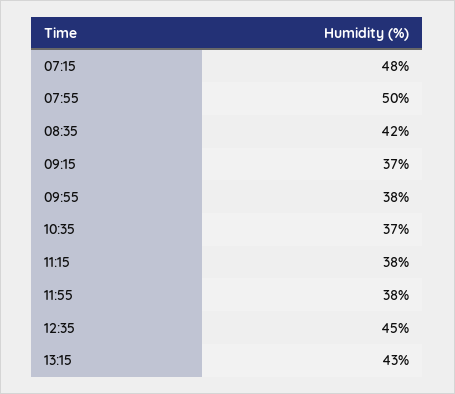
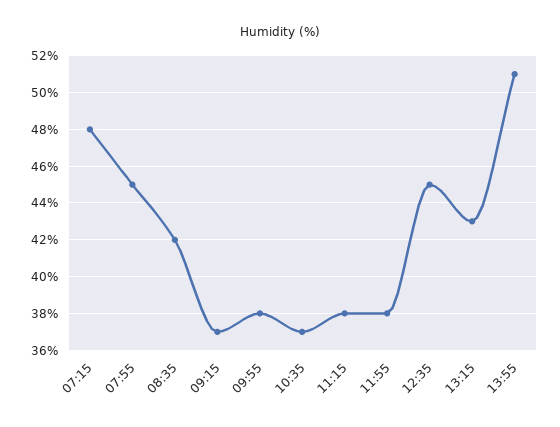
07:55: 50 -> 45
13:55: none -> 51

